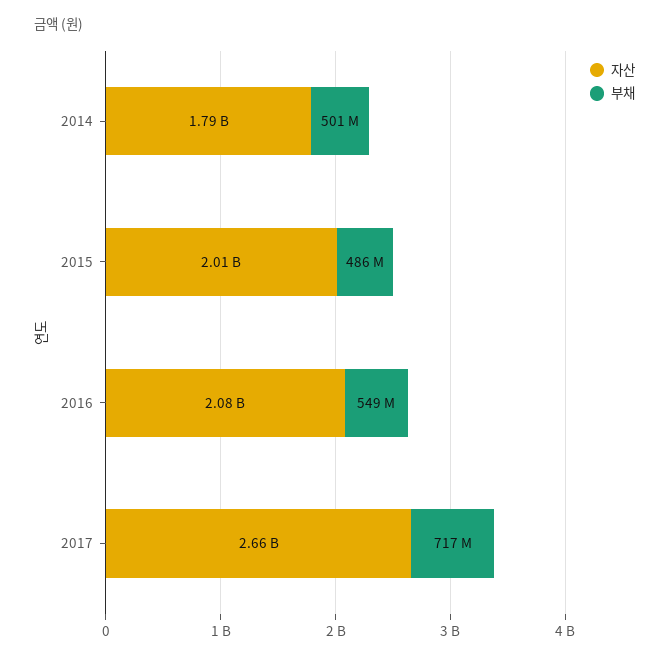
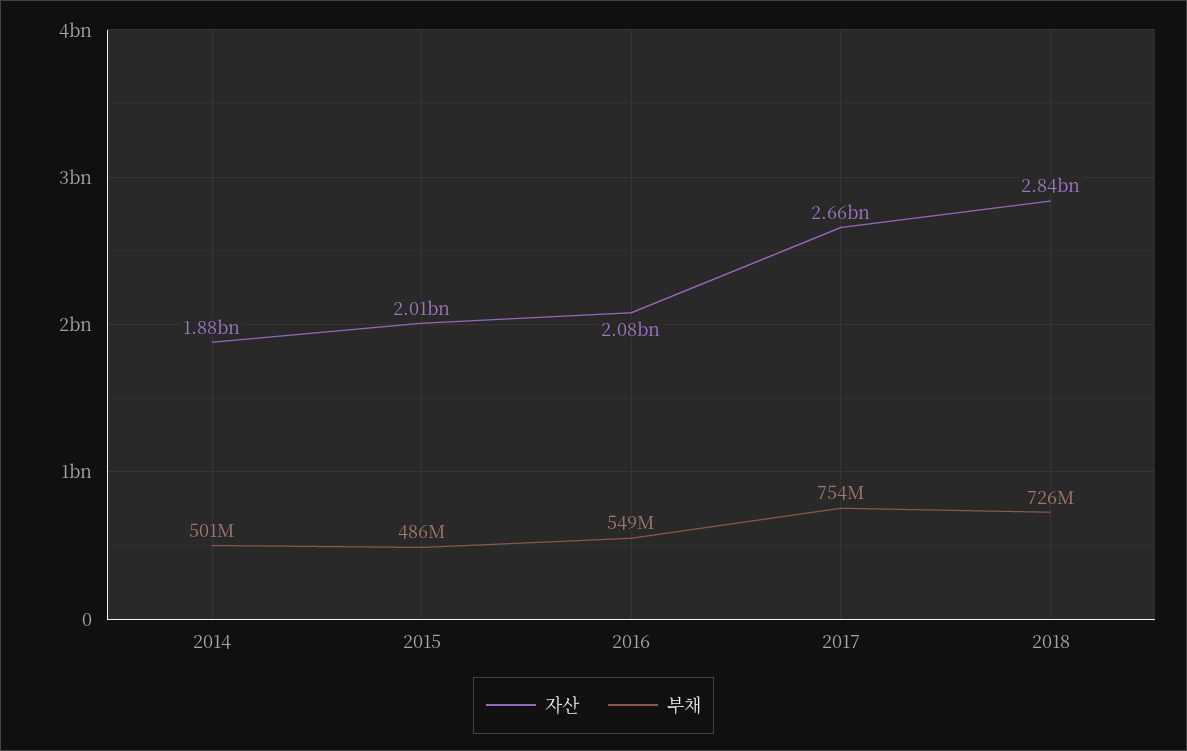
자산, 2014: 1790000000 -> 1880000000
부채, 2017: 717000000 -> 754000000
자산, 2018: none -> 2840000000
부채, 2018: none -> 726000000

